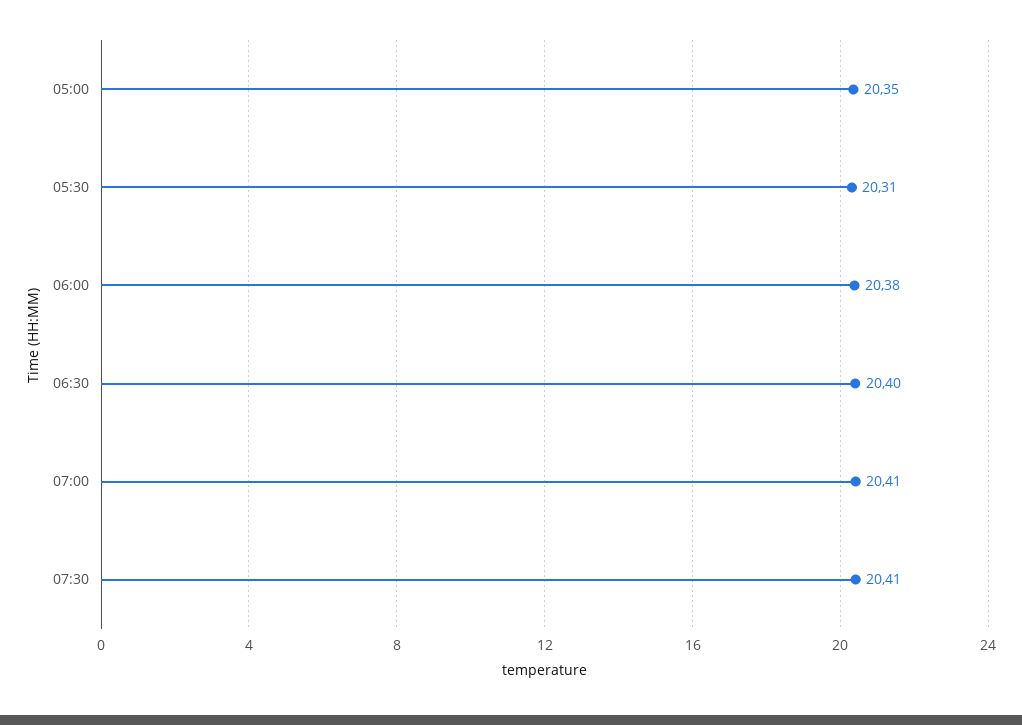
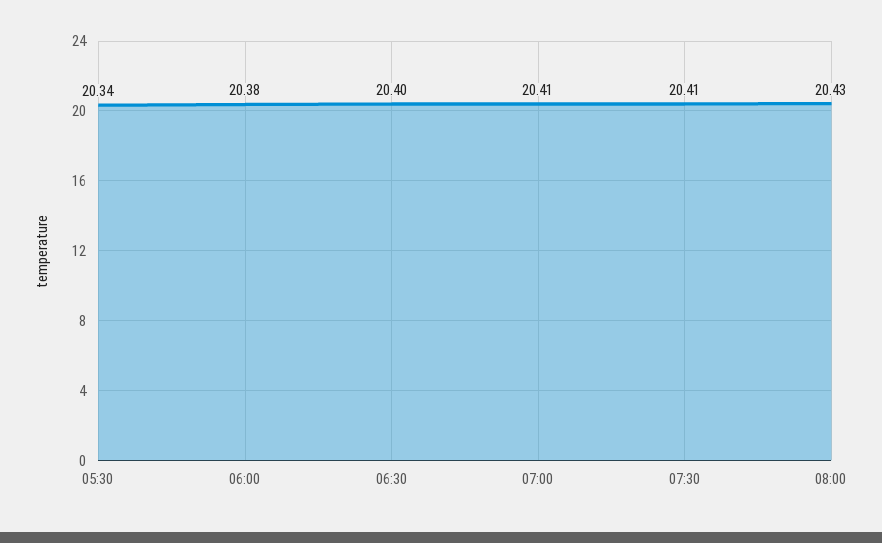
05:00: 20.35 -> none
05:30: 20.31 -> 20.34
08:00: none -> 20.43

